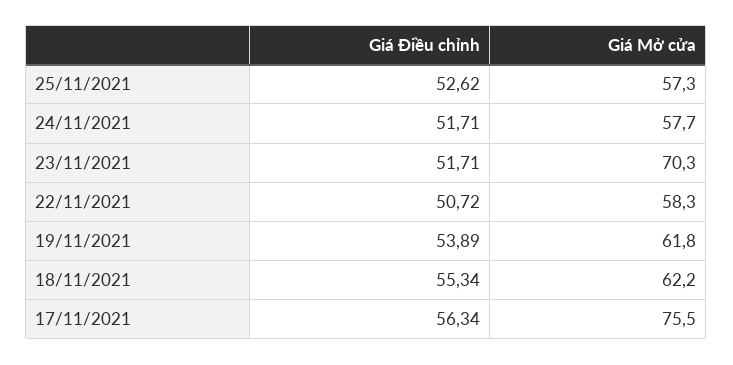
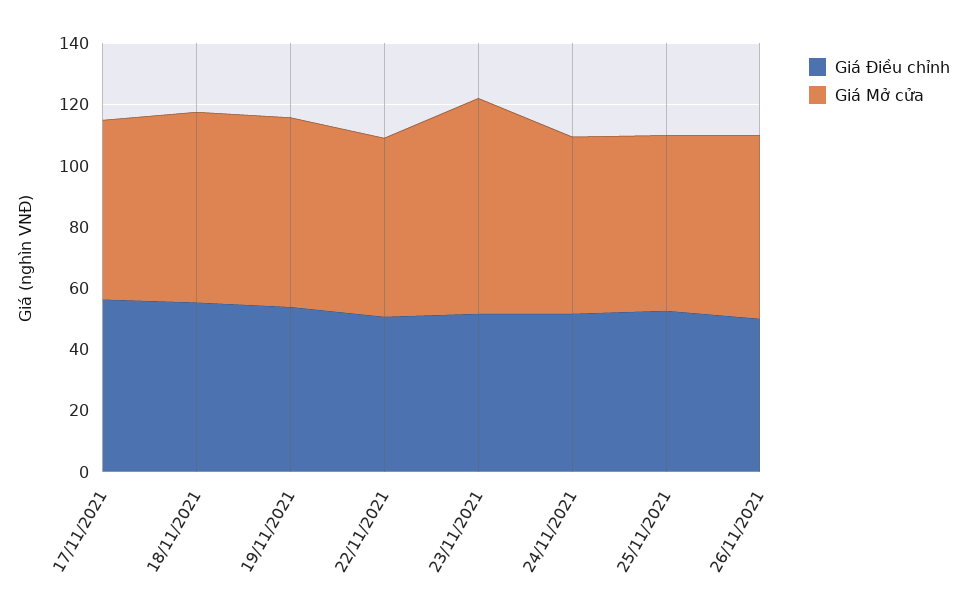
Giá Mở cửa, 17/11/2021: 75.5 -> 60
Giá Điều chỉnh, 26/11/2021: none -> 50
Giá Mở cửa, 26/11/2021: none -> 60

